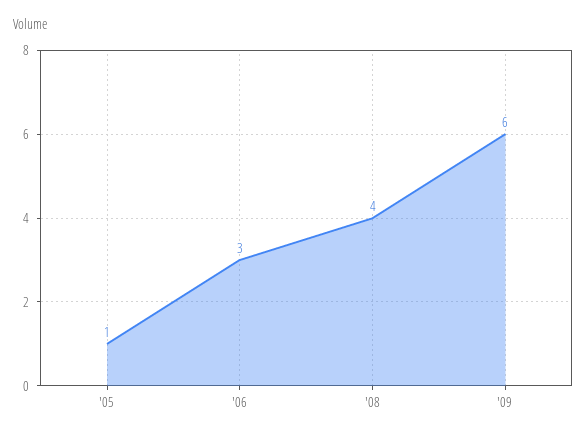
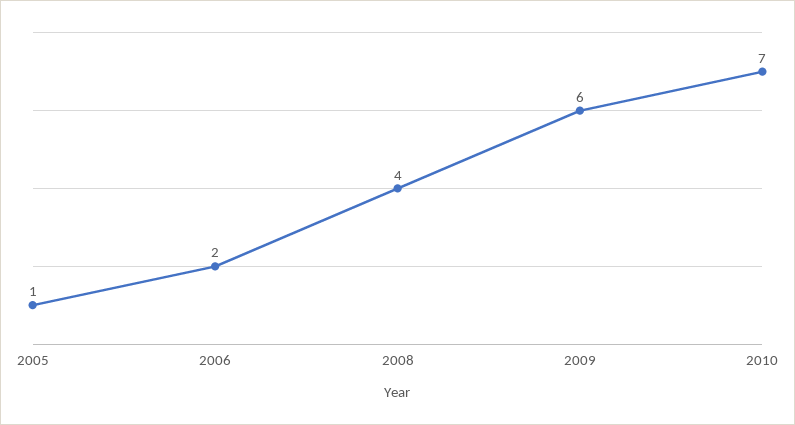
'06: 3 -> 2
2010: none -> 7

